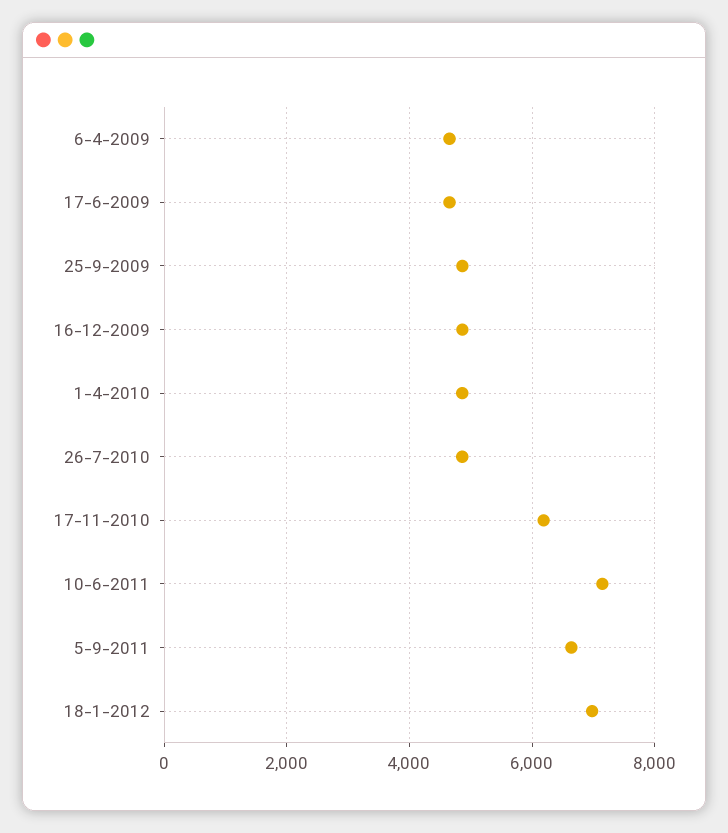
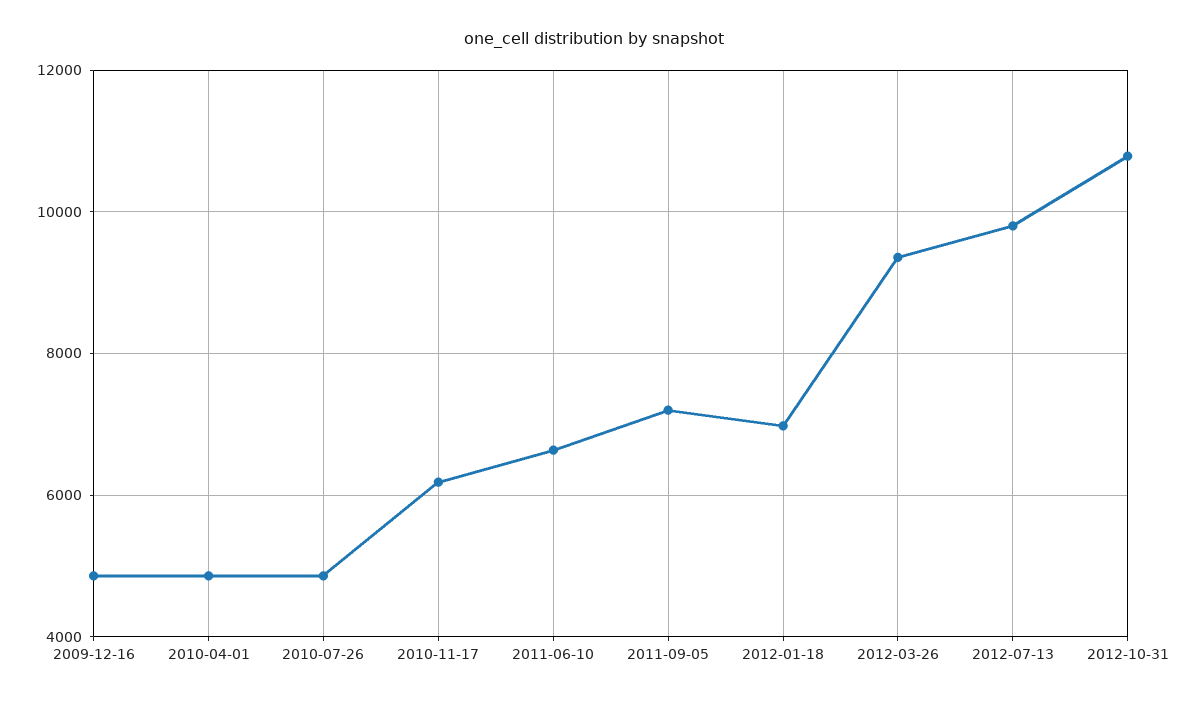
6-4-2009: 4600 -> none
17-6-2009: 4600 -> none
25-9-2009: 4800 -> none
10-6-2011: 7200 -> 6600
5-9-2011: 6600 -> 7200
2012-03-26: none -> 9400
2012-07-13: none -> 9800
2012-10-31: none -> 10800

